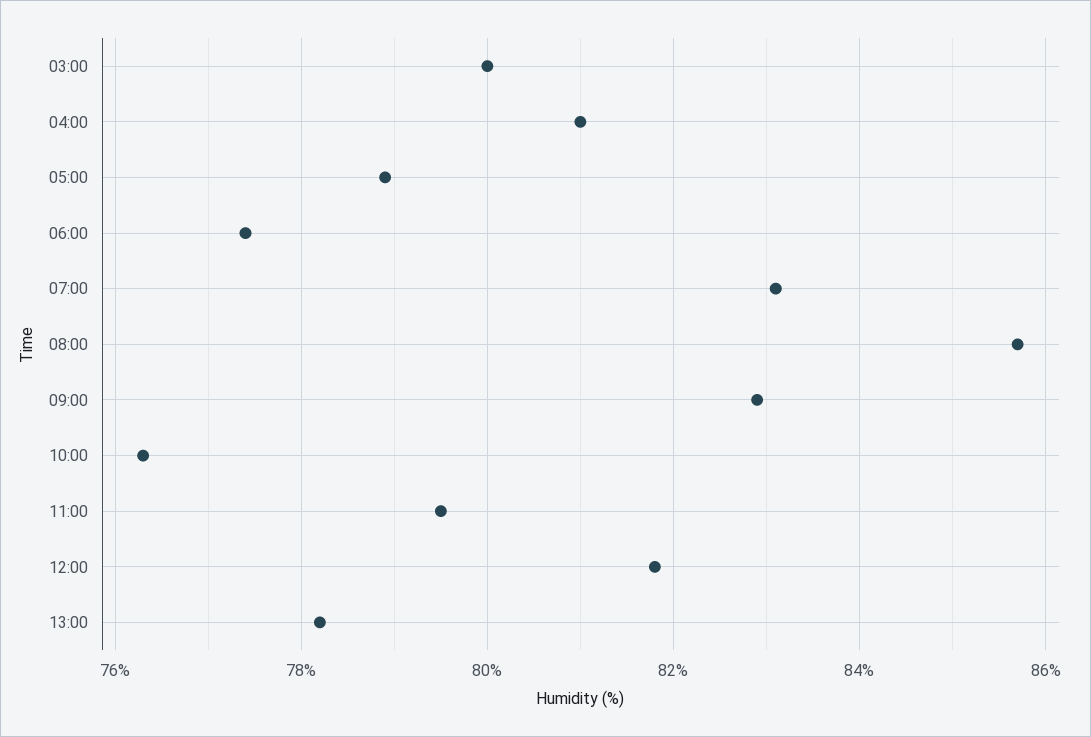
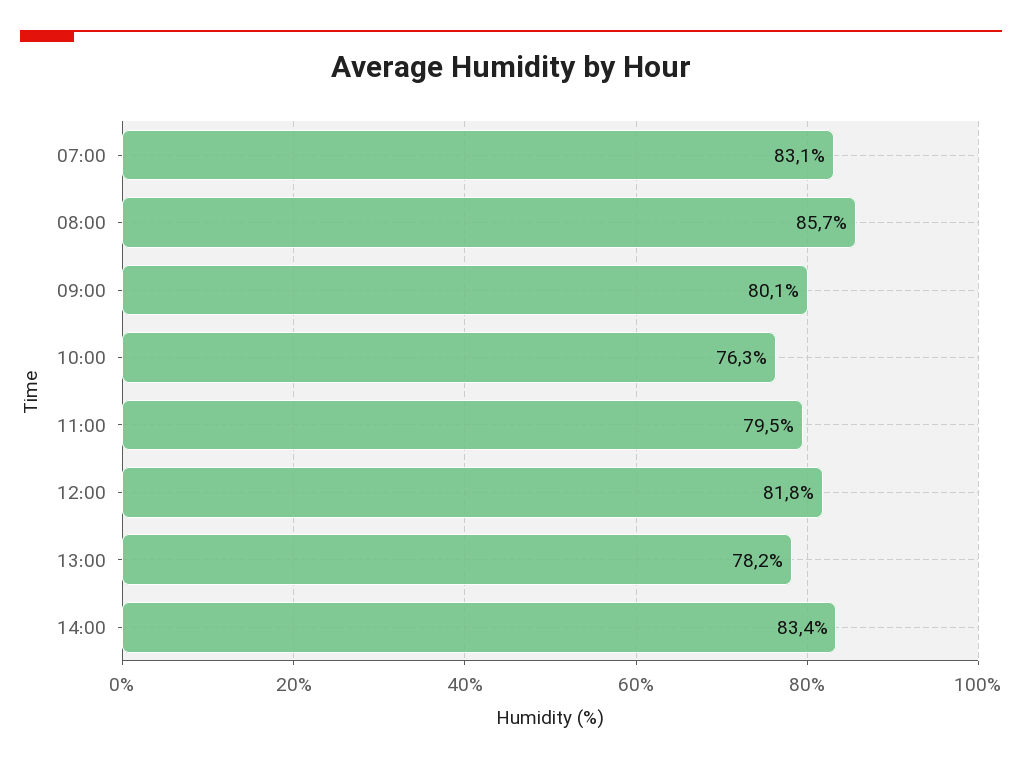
03:00: 80 -> none
04:00: 81 -> none
05:00: 79 -> none
06:00: 77.5 -> none
09:00: 83 -> 80.1
14:00: none -> 83.4

